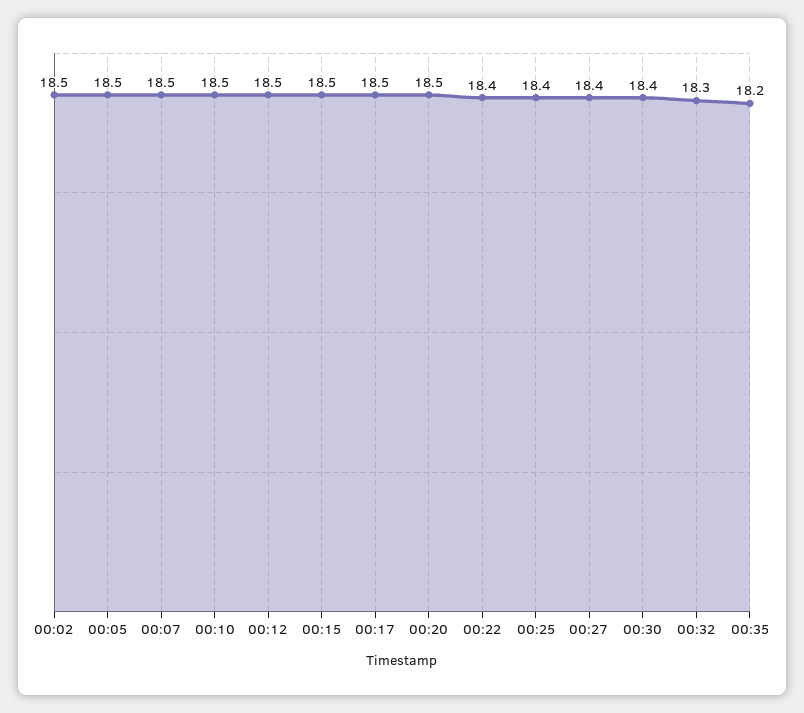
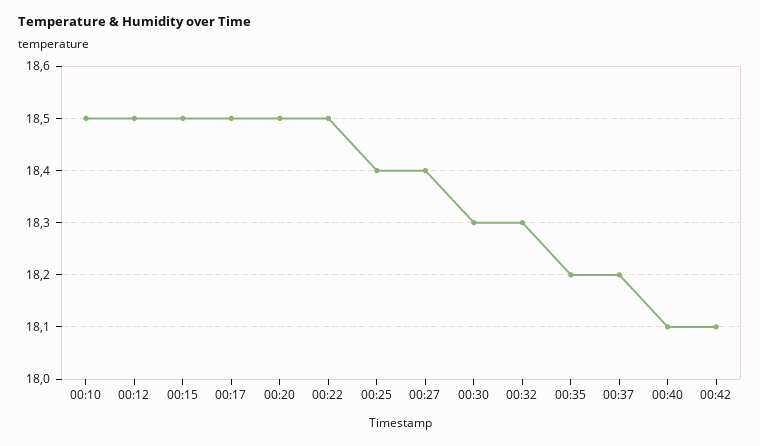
00:02: 18.5 -> none
00:05: 18.5 -> none
00:07: 18.5 -> none
00:22: 18.4 -> 18.5
00:30: 18.4 -> 18.3
00:37: none -> 18.2
00:40: none -> 18.1
00:42: none -> 18.1

